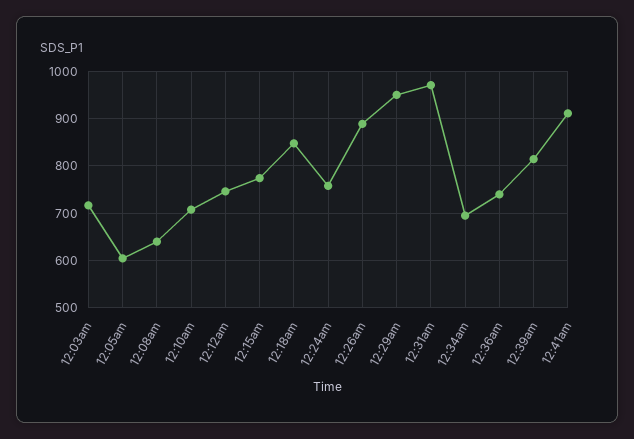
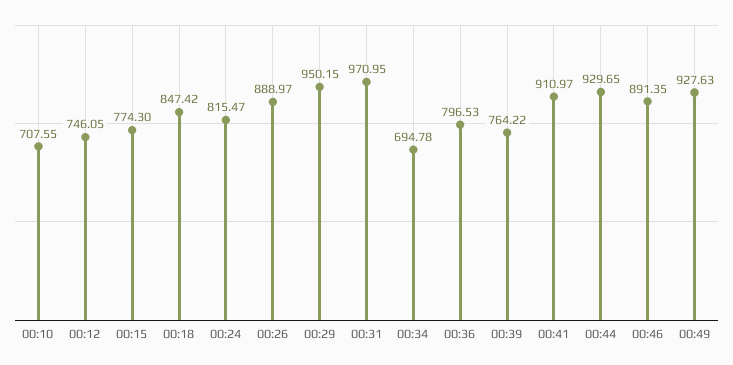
12:03am: 720 -> none
12:05am: 600 -> none
12:08am: 640 -> none
12:24am: 760 -> 815.47
12:36am: 740 -> 796.53
12:39am: 820 -> 764.22
00:44: none -> 929.65
00:46: none -> 891.35
00:49: none -> 927.63

